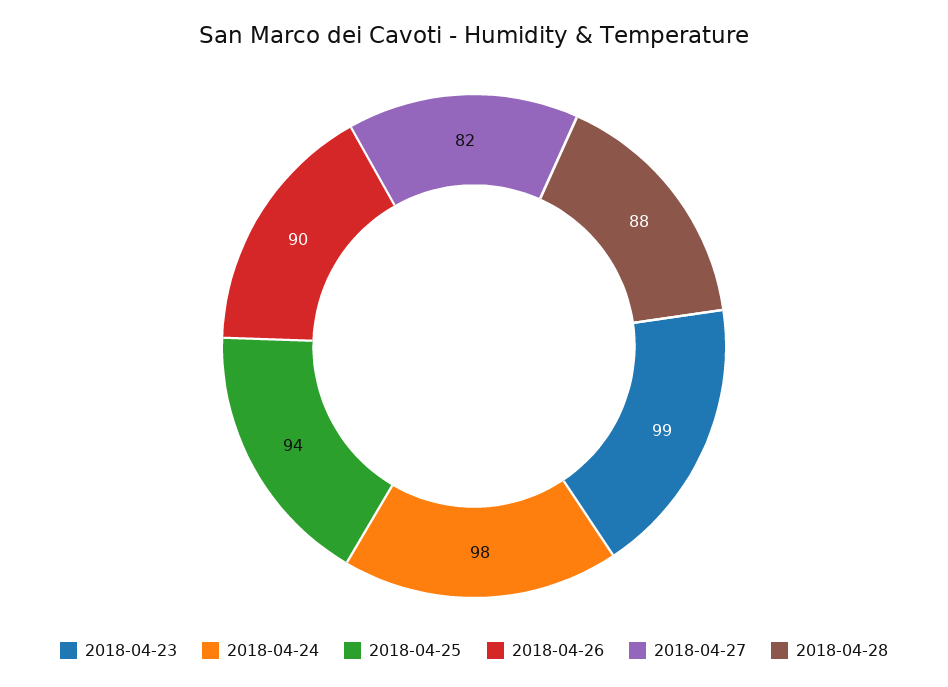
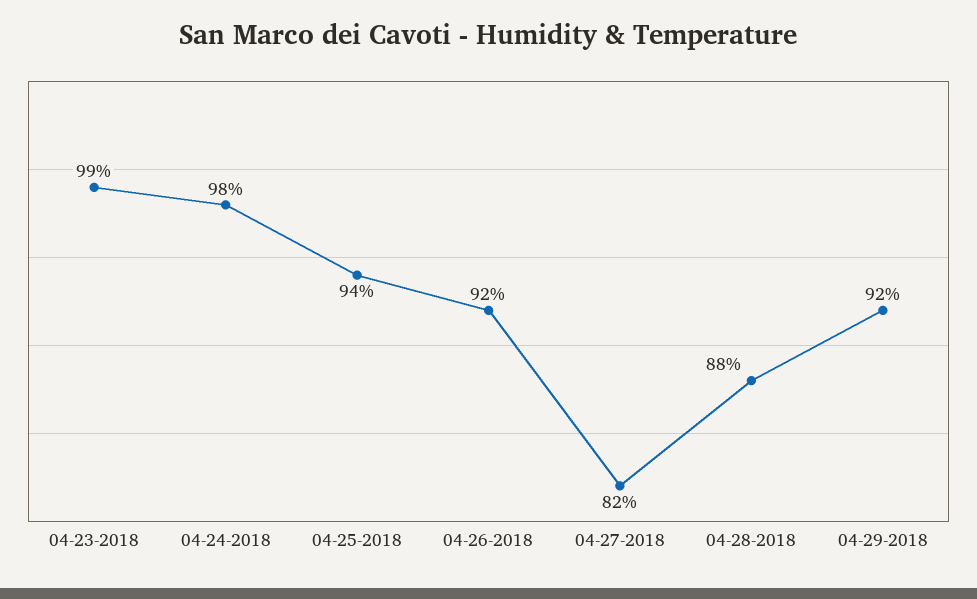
2018-04-26: 90 -> 92
04-29-2018: none -> 92

